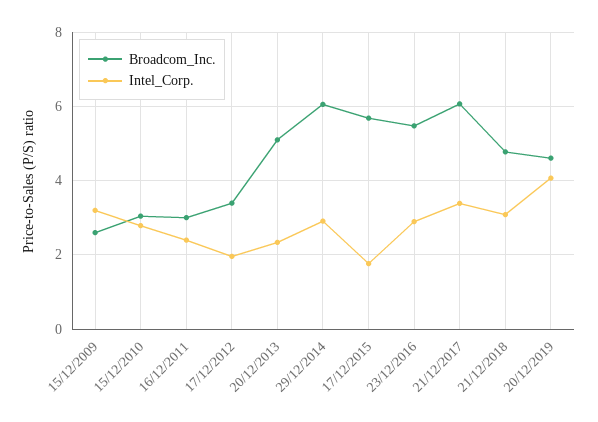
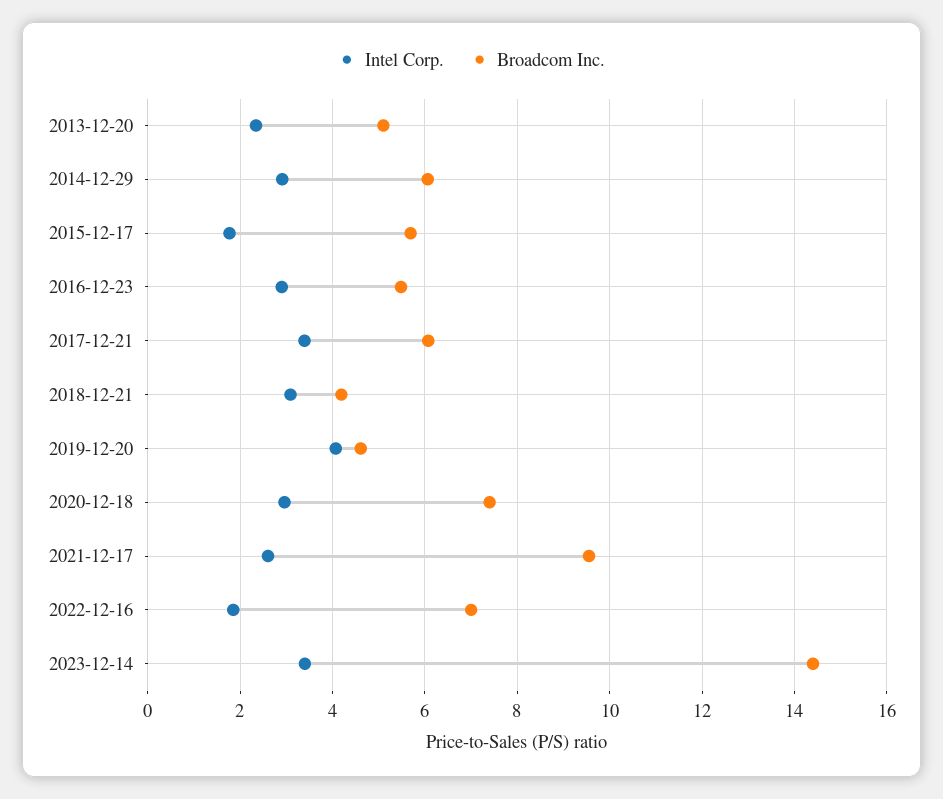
Broadcom_Inc., 15/12/2009: 2.6 -> none
Intel_Corp., 15/12/2009: 3.2 -> none
Broadcom_Inc., 15/12/2010: 3 -> none
Intel_Corp., 15/12/2010: 2.8 -> none
Broadcom_Inc., 16/12/2011: 3 -> none
Intel_Corp., 16/12/2011: 2.4 -> none
Broadcom_Inc., 17/12/2012: 3.4 -> none
Intel_Corp., 17/12/2012: 2 -> none
Broadcom_Inc., 21/12/2018: 4.8 -> 4.2
Intel_Corp., 2020-12-18: none -> 3
Broadcom_Inc., 2020-12-18: none -> 7.4
Intel_Corp., 2021-12-17: none -> 2.6
Broadcom_Inc., 2021-12-17: none -> 9.6
Intel_Corp., 2022-12-16: none -> 1.8
Broadcom_Inc., 2022-12-16: none -> 7
Intel_Corp., 2023-12-14: none -> 3.4
Broadcom_Inc., 2023-12-14: none -> 14.4

